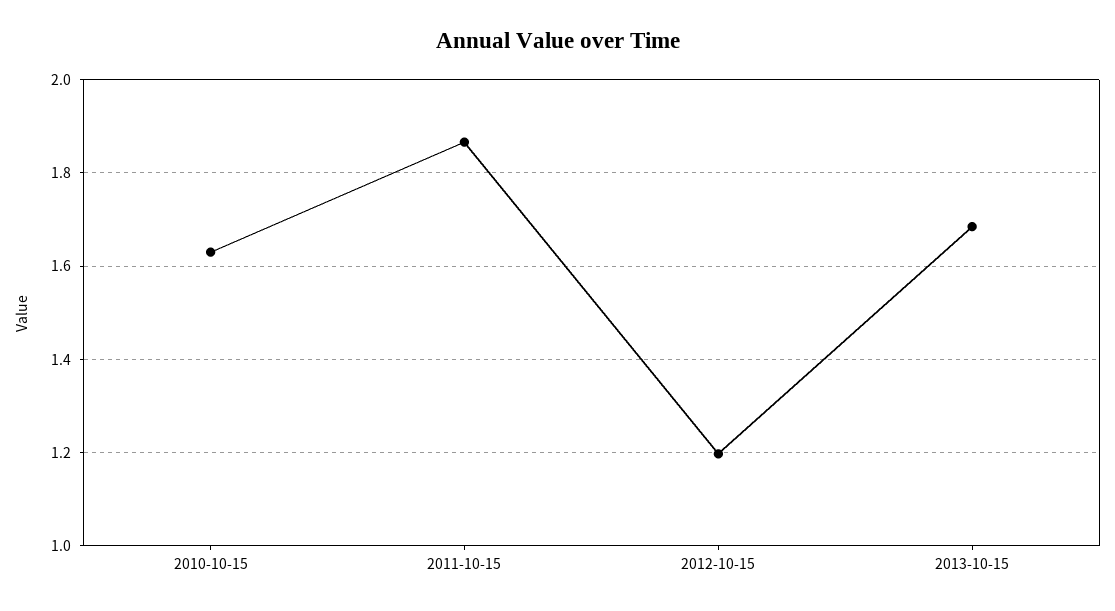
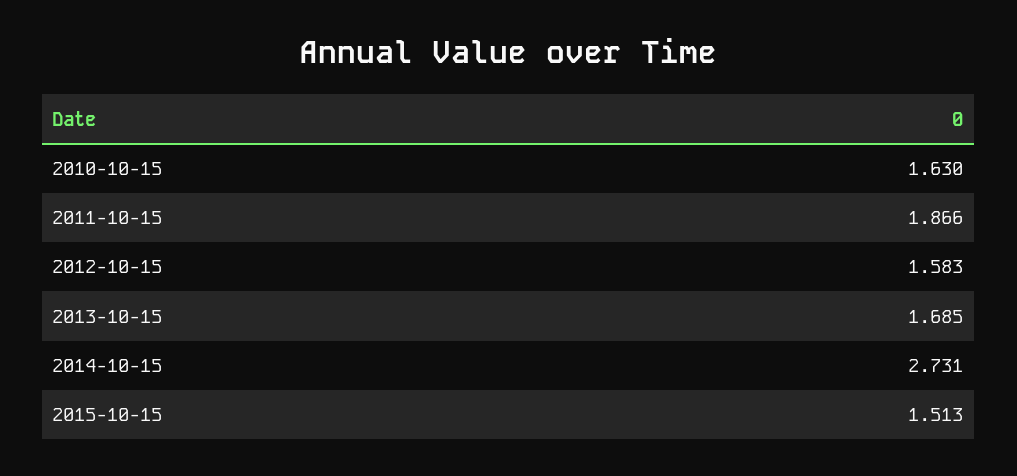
2012-10-15: 1.2 -> 1.583
2014-10-15: none -> 2.731
2015-10-15: none -> 1.513

